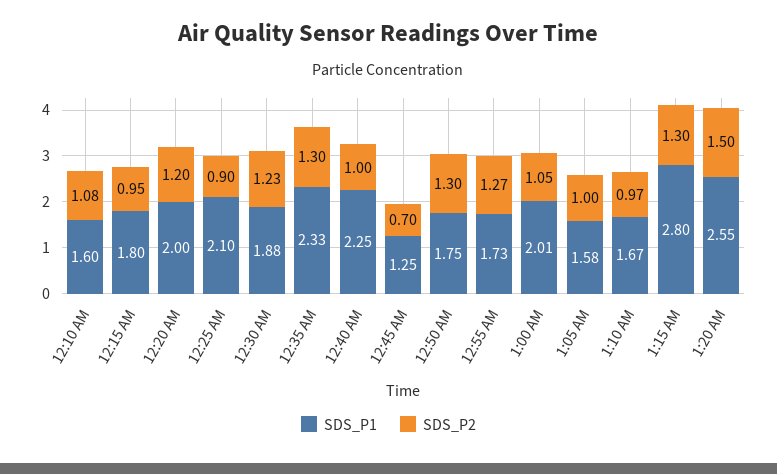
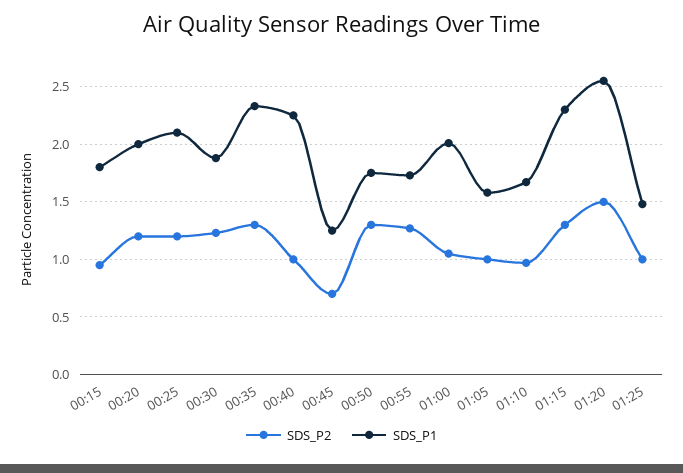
SDS_P1, 12:10 AM: 1.6 -> none
SDS_P2, 12:10 AM: 1.08 -> none
SDS_P2, 12:25 AM: 0.9 -> 1.2
SDS_P1, 1:15 AM: 2.8 -> 2.3
SDS_P2, 01:25: none -> 1
SDS_P1, 01:25: none -> 1.5

